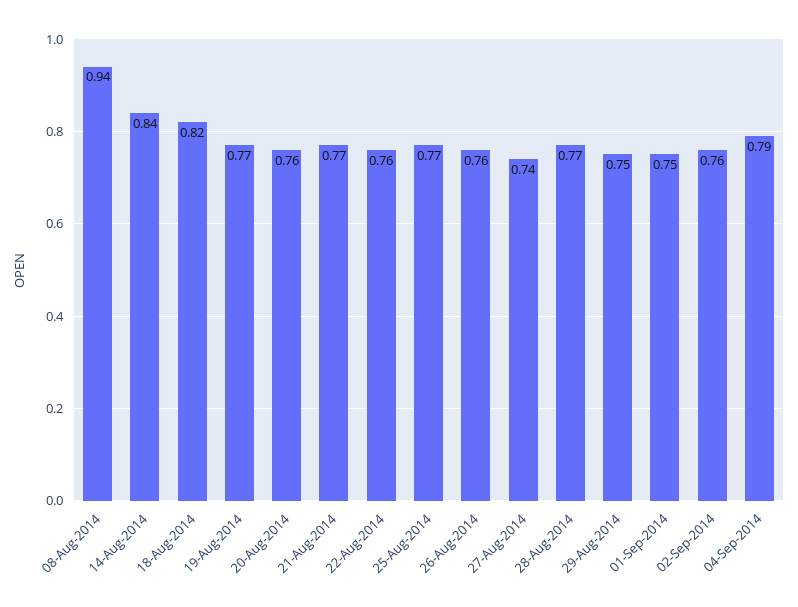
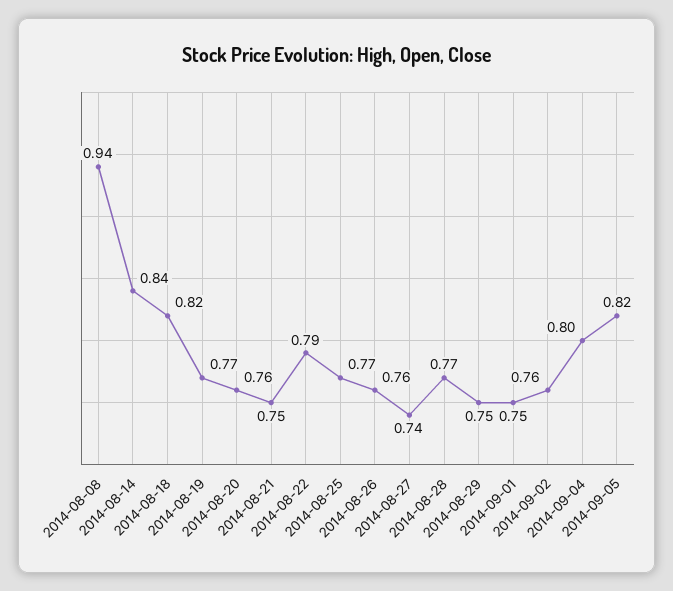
21-Aug-2014: 0.77 -> 0.75
22-Aug-2014: 0.76 -> 0.79
04-Sep-2014: 0.79 -> 0.8
2014-09-05: none -> 0.82

